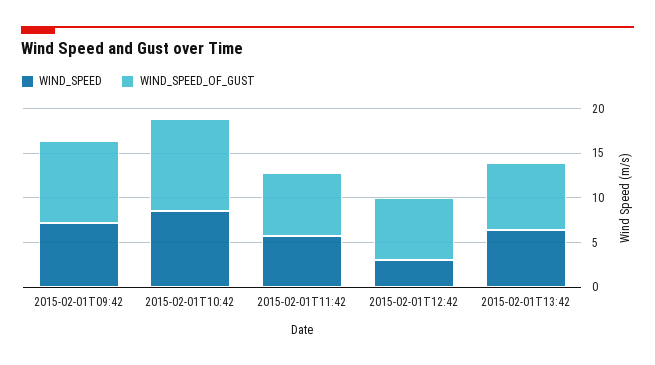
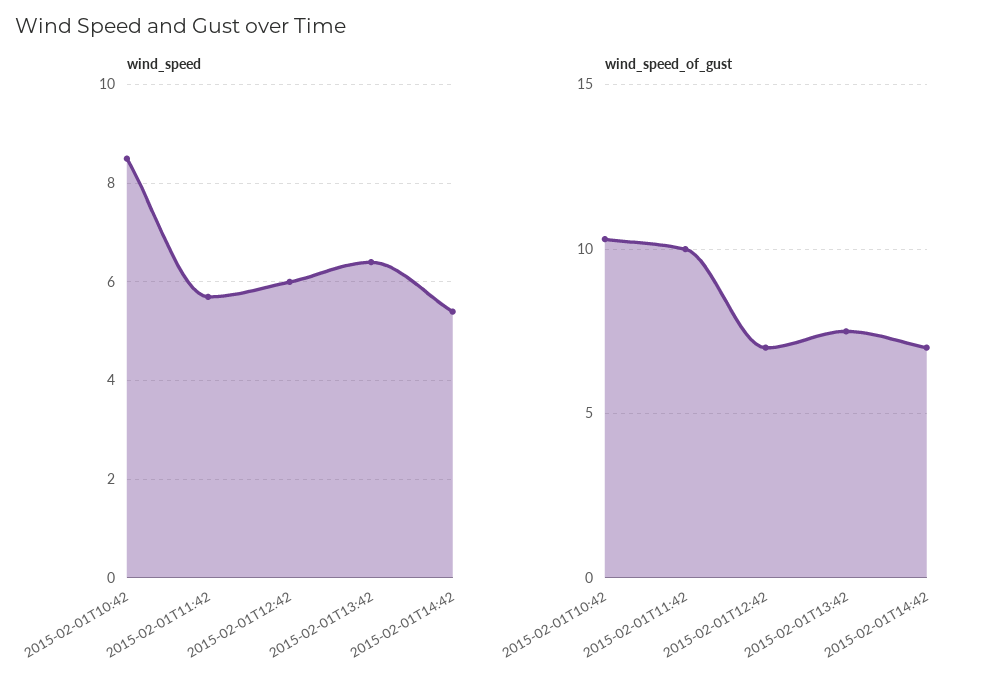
WIND_SPEED, 2015-02-01T09:42: 7 -> none
WIND_SPEED_OF_GUST, 2015-02-01T09:42: 9 -> none
WIND_SPEED_OF_GUST, 2015-02-01T11:42: 7 -> 10
WIND_SPEED, 2015-02-01T12:42: 3 -> 6
WIND_SPEED, 2015-02-01T14:42: none -> 5.5
WIND_SPEED_OF_GUST, 2015-02-01T14:42: none -> 7

